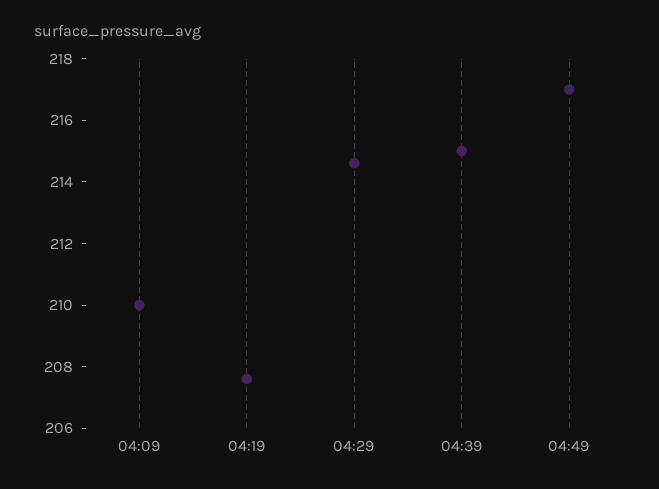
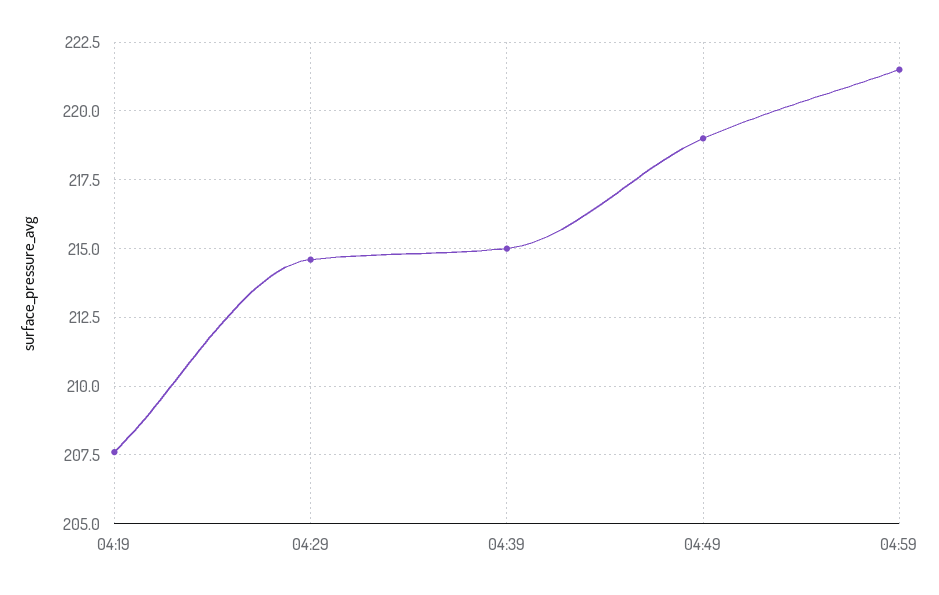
04:09: 210 -> none
04:49: 217 -> 219
04:59: none -> 221.5

